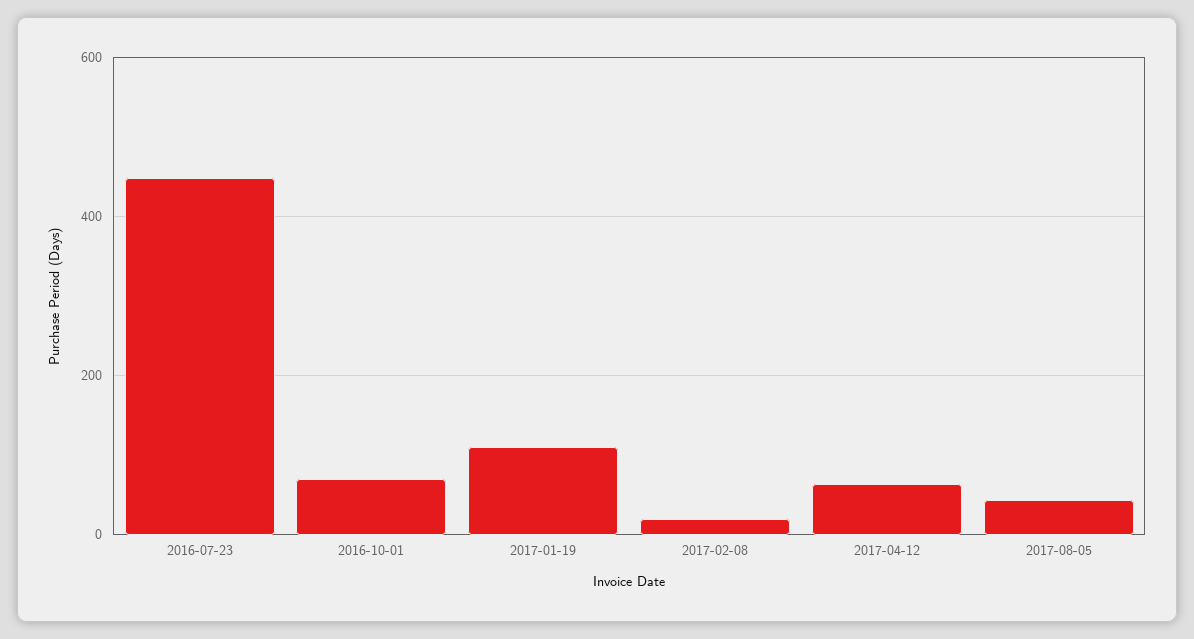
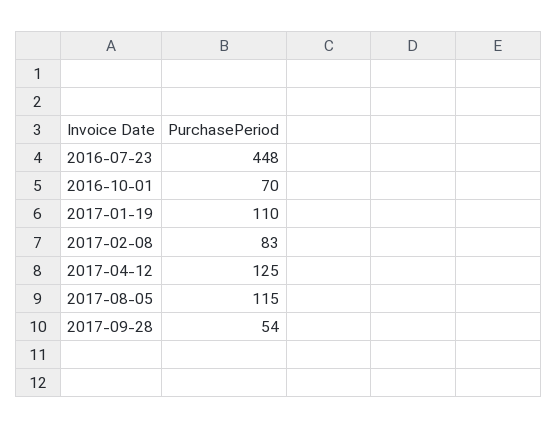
2017-02-08: 20 -> 83
2017-04-12: 60 -> 125
2017-08-05: 40 -> 115
2017-09-28: none -> 54

